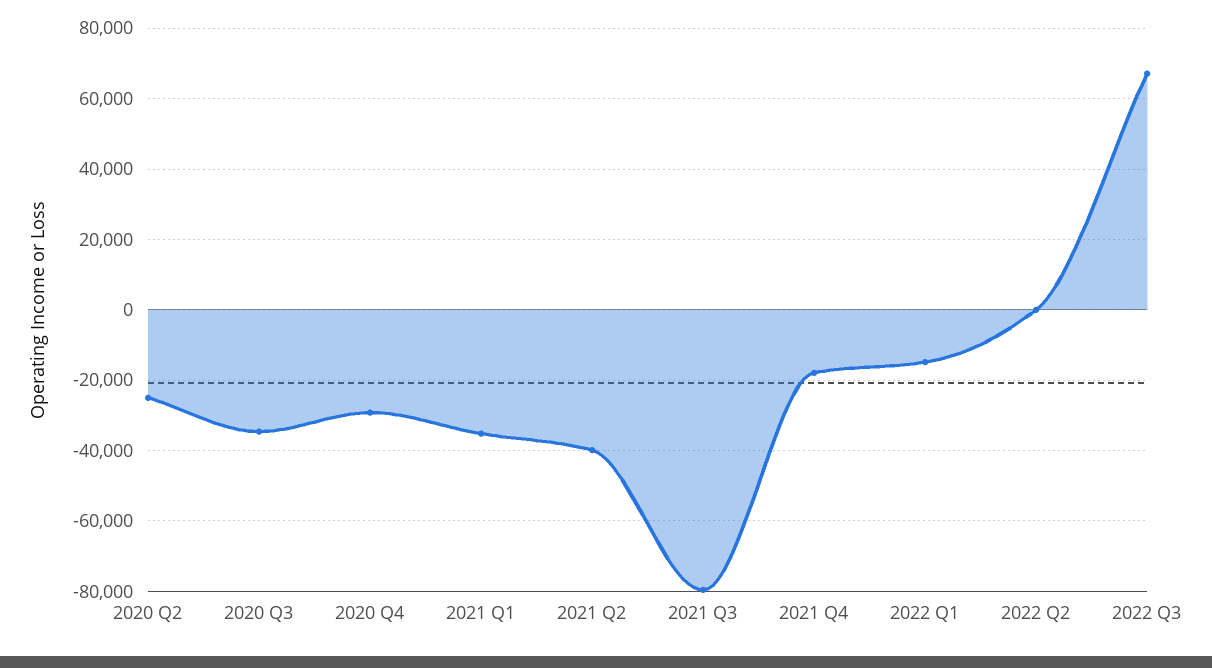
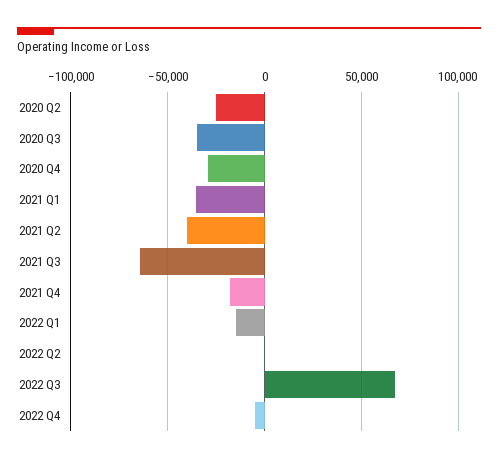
2021 Q3: -80000 -> -65000
2022 Q4: none -> -5000

